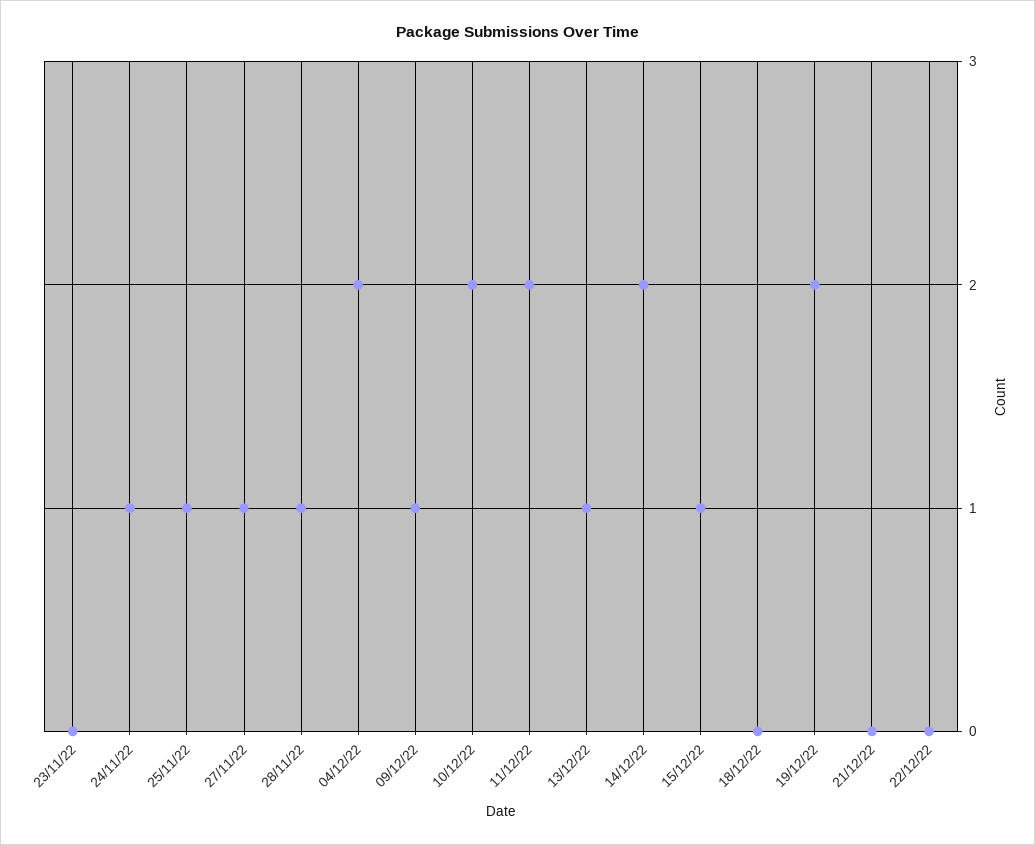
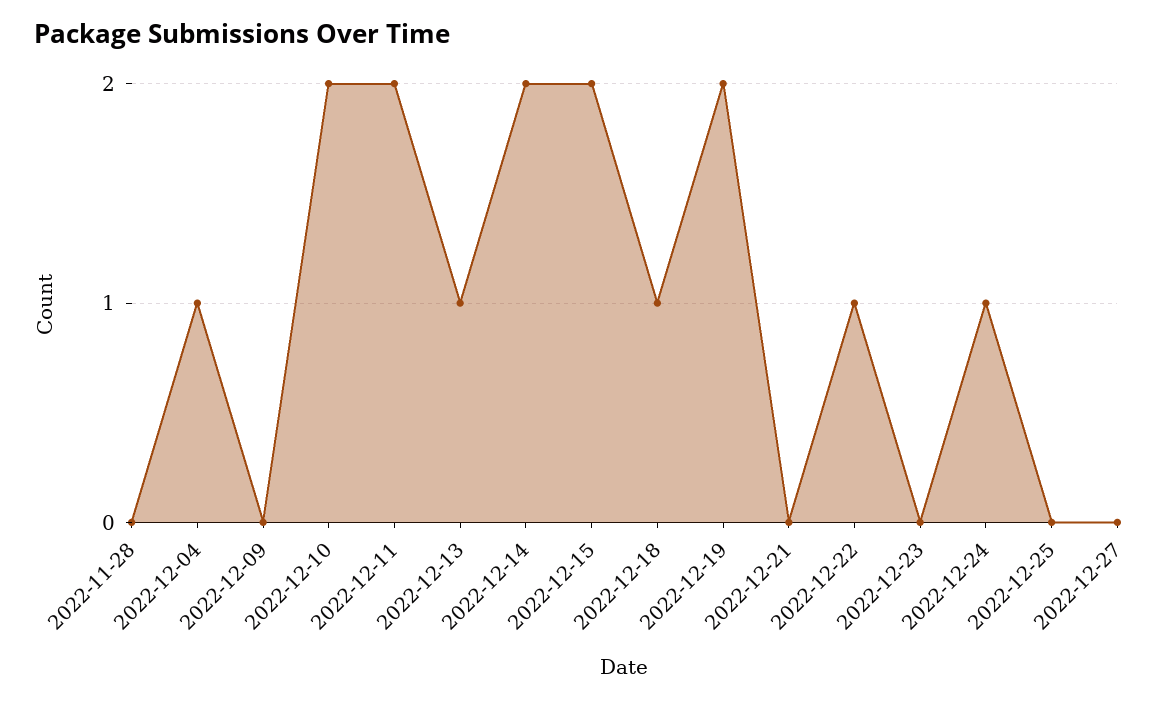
23/11/22: 0 -> none
24/11/22: 1 -> none
25/11/22: 1 -> none
27/11/22: 1 -> none
28/11/22: 1 -> 0
04/12/22: 2 -> 1
09/12/22: 1 -> 0
15/12/22: 1 -> 2
18/12/22: 0 -> 1
22/12/22: 0 -> 1
2022-12-23: none -> 0
2022-12-24: none -> 1
2022-12-25: none -> 0
2022-12-27: none -> 0

